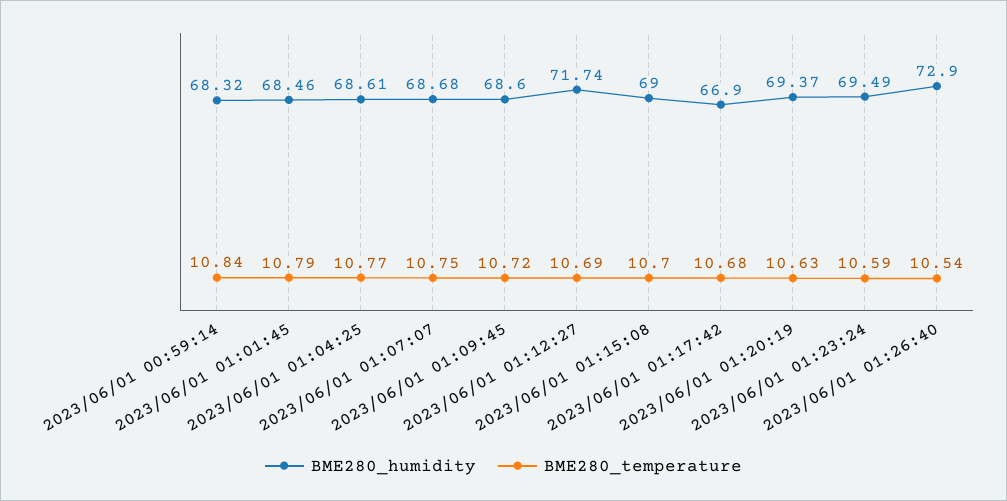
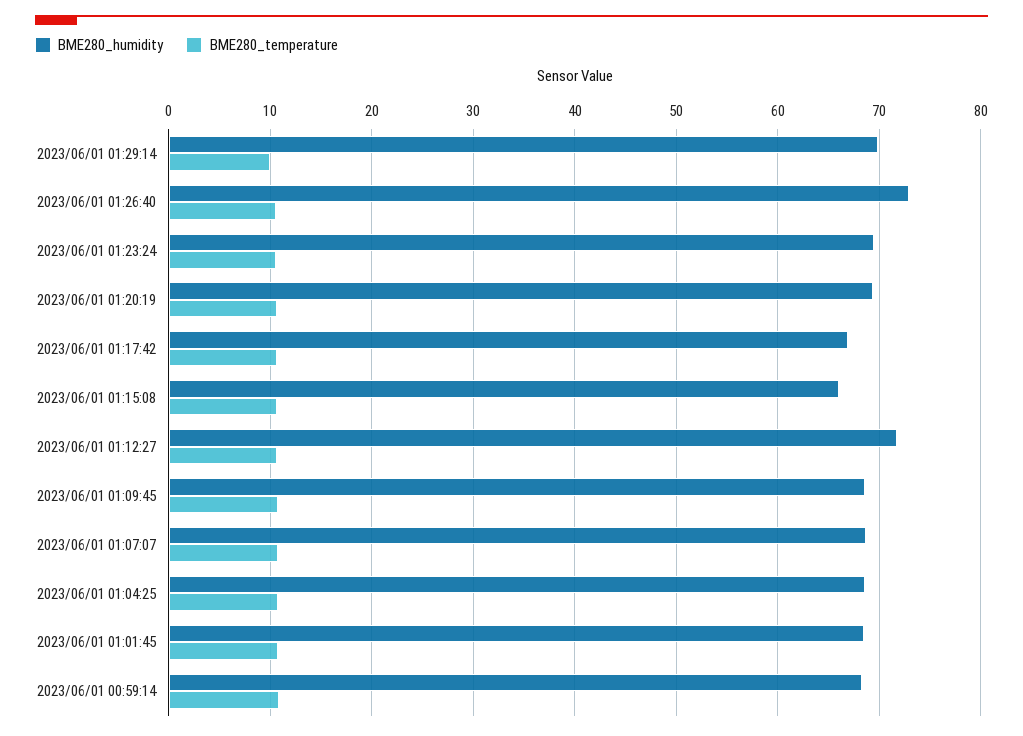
BME280_humidity, 2023/06/01 01:15:08: 69 -> 66
BME280_humidity, 2023/06/01 01:29:14: none -> 70
BME280_temperature, 2023/06/01 01:29:14: none -> 10

